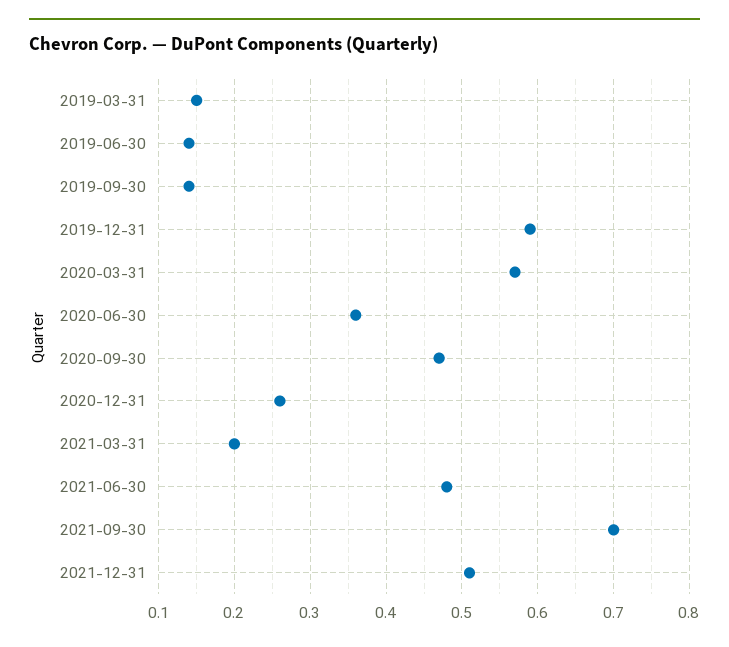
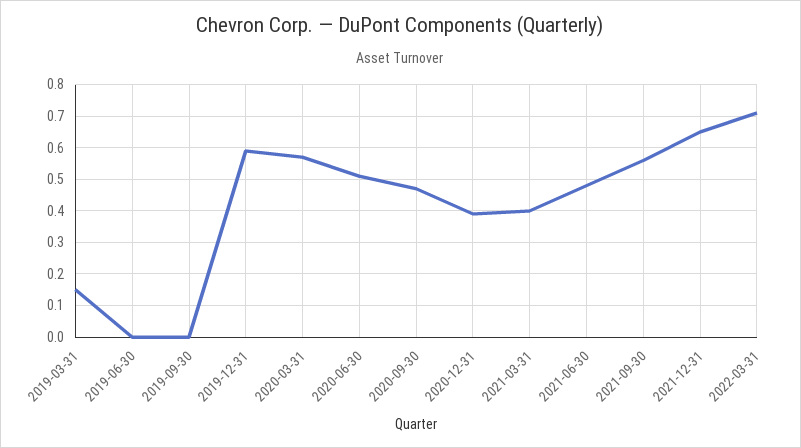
2019-06-30: 0.14 -> 0
2019-09-30: 0.14 -> 0
2020-06-30: 0.36 -> 0.5
2020-12-31: 0.26 -> 0.4
2021-03-31: 0.2 -> 0.4
2021-09-30: 0.7 -> 0.55
2021-12-31: 0.51 -> 0.65
2022-03-31: none -> 0.7

